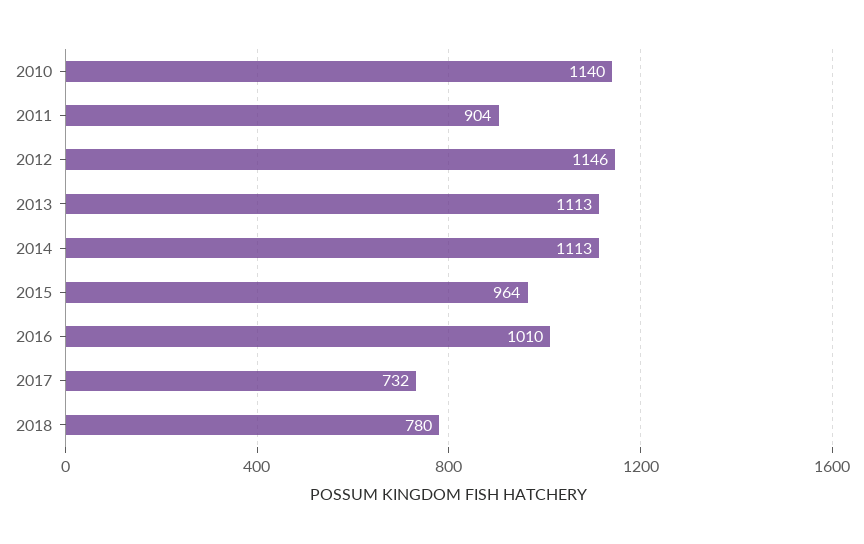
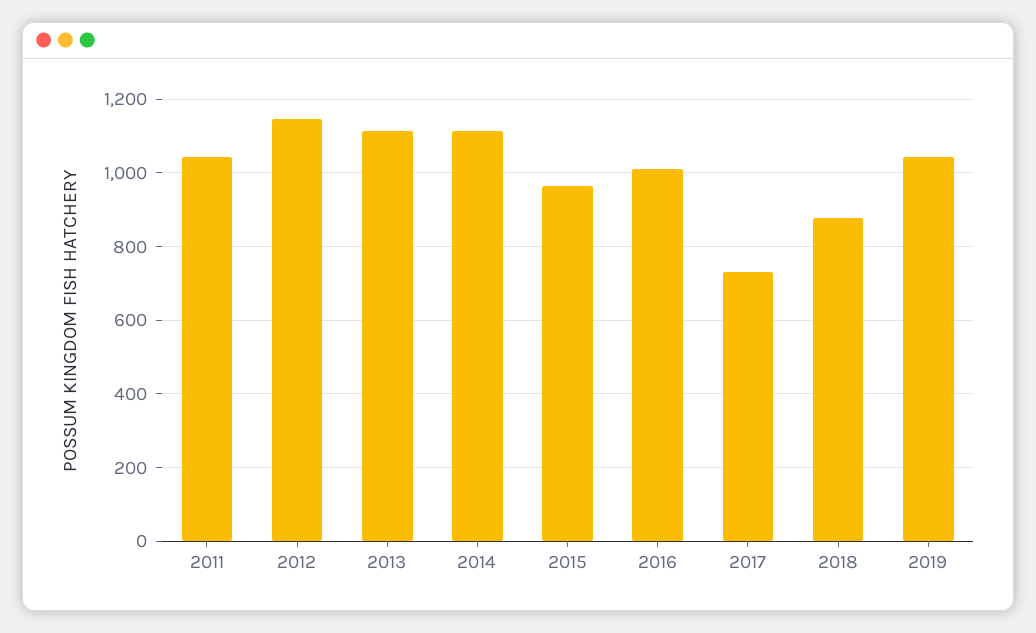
2010: 1140 -> none
2011: 904 -> 1040
2018: 780 -> 880
2019: none -> 1040

